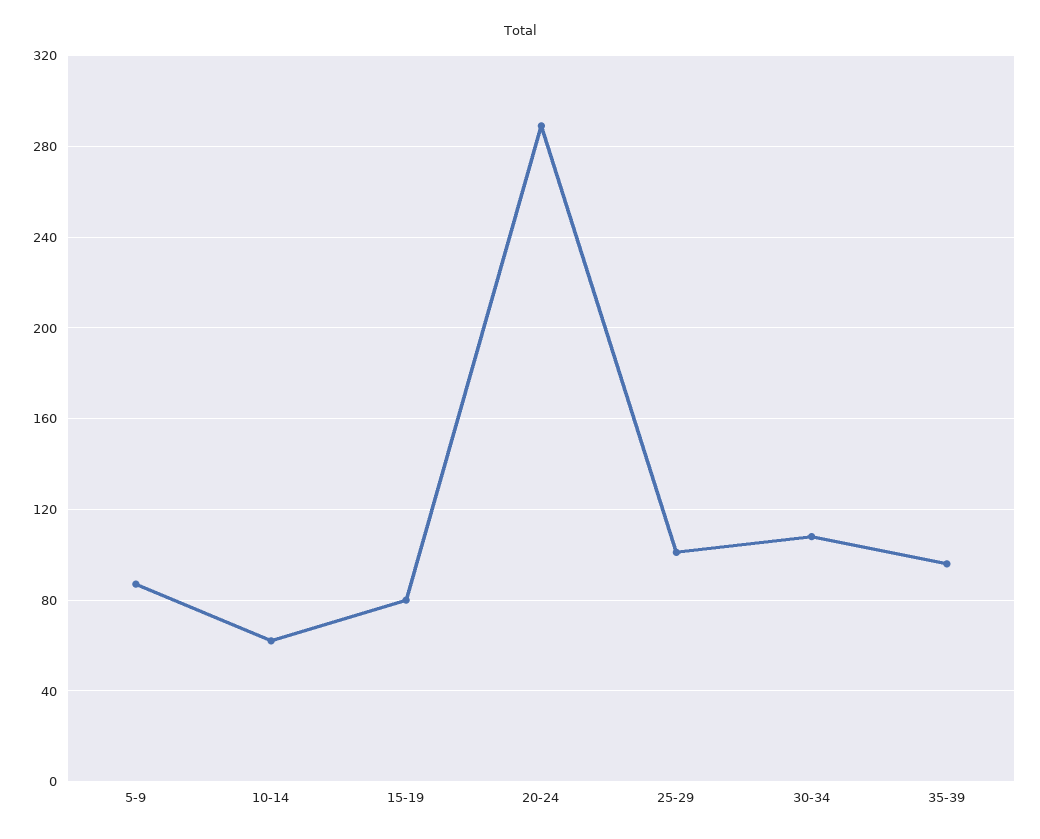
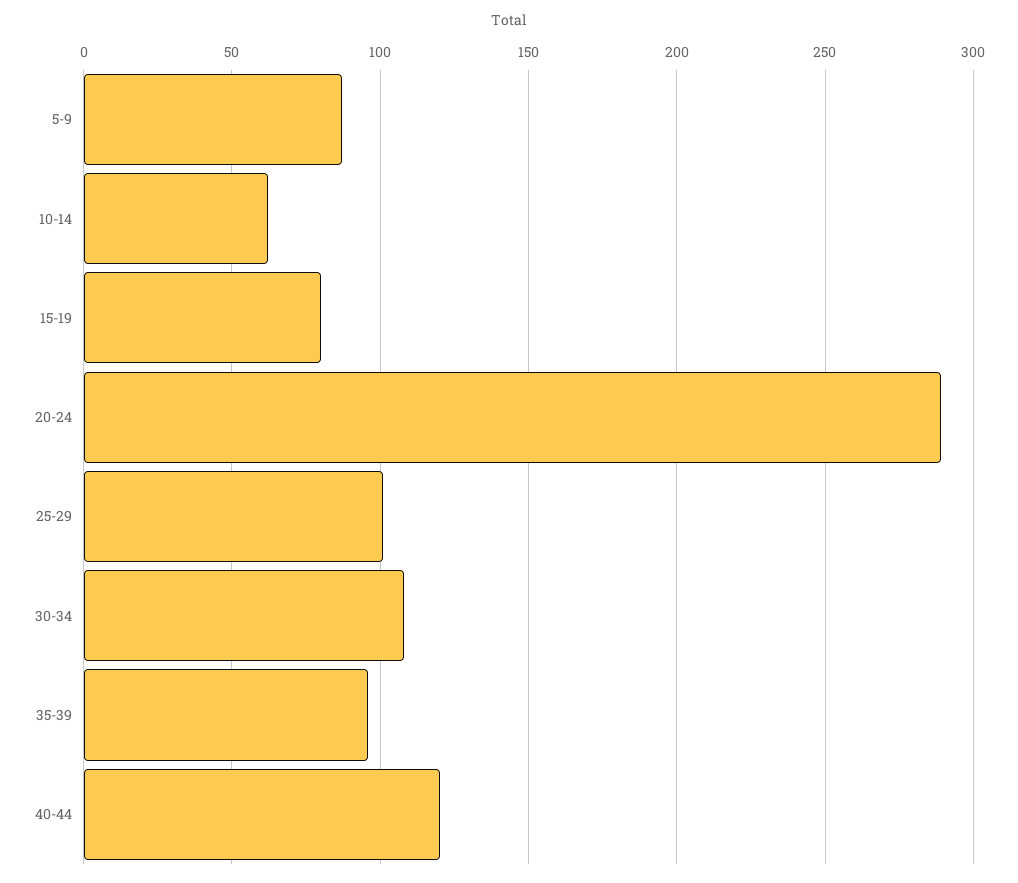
40-44: none -> 120

